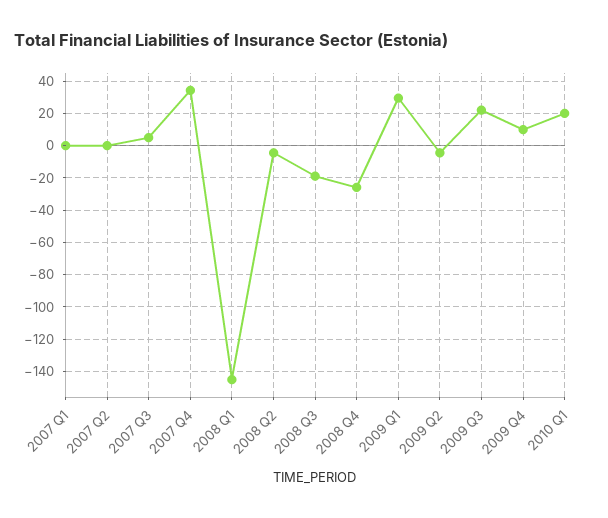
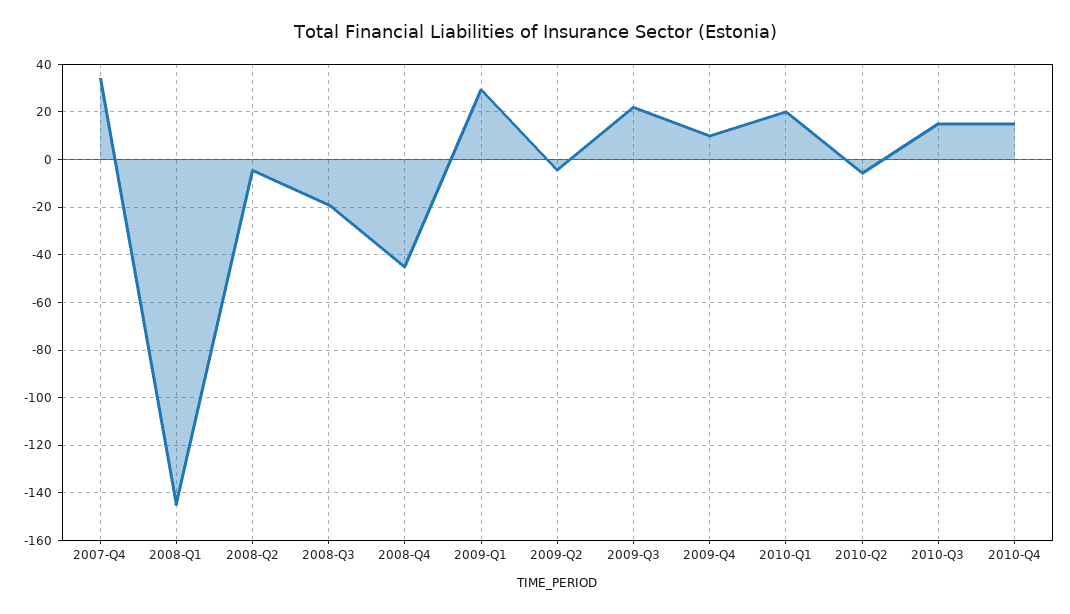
2007 Q1: 0 -> none
2007 Q2: 0 -> none
2007 Q3: 5 -> none
2008 Q4: -25 -> -45
2010-Q2: none -> -5
2010-Q3: none -> 15
2010-Q4: none -> 15

